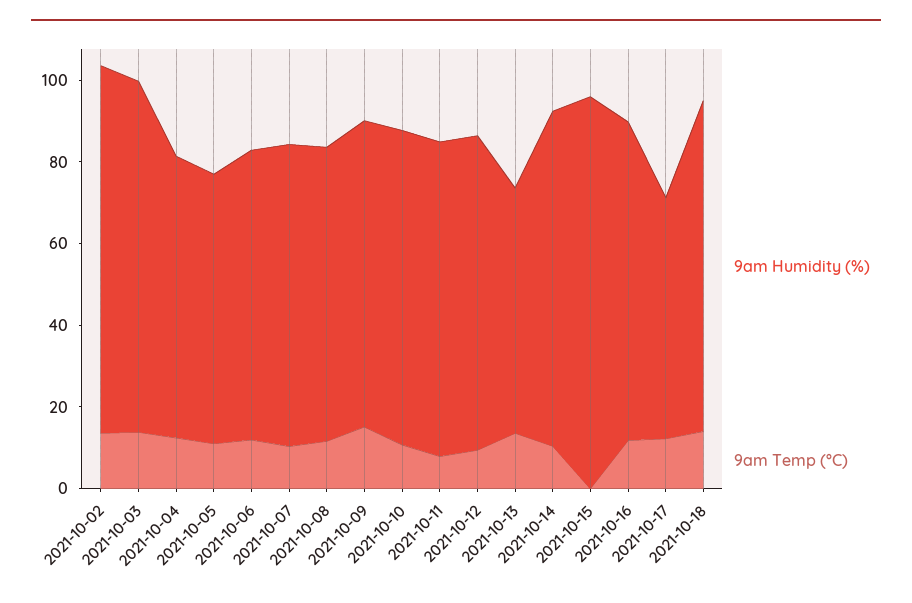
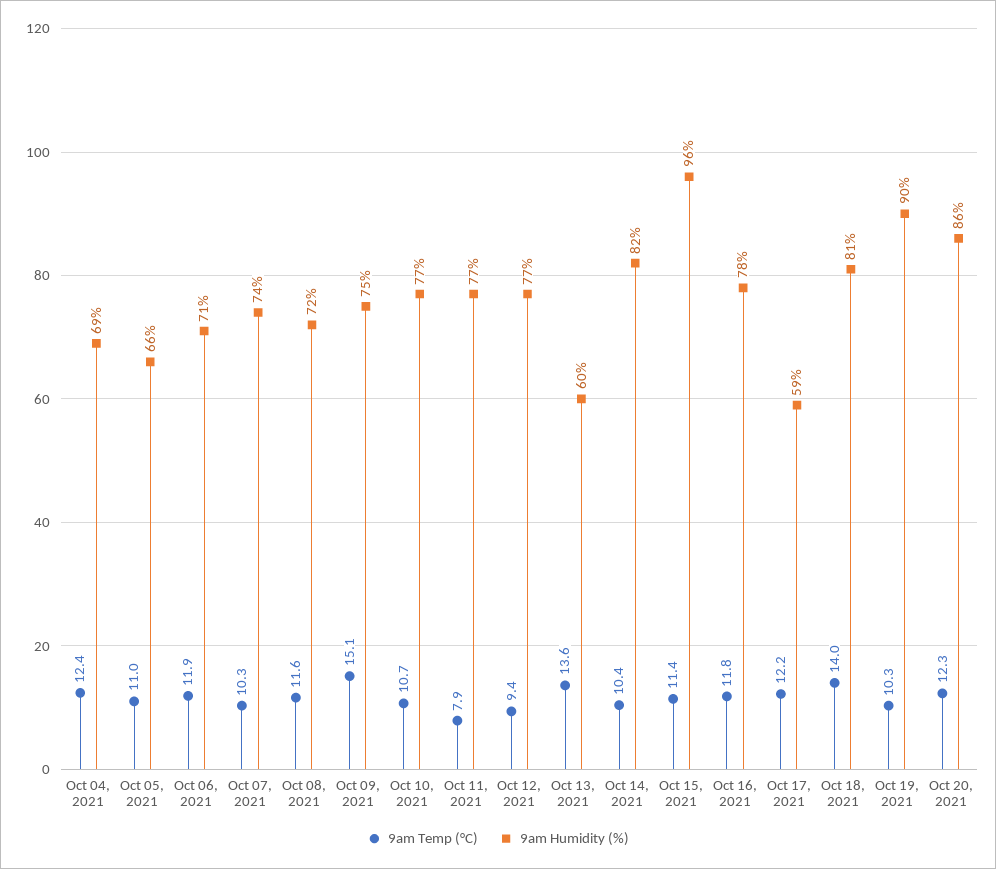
9am Humidity (%), 2021-10-02: 90 -> none
9am Temp (°C), 2021-10-02: 15 -> none
9am Humidity (%), 2021-10-03: 85 -> none
9am Temp (°C), 2021-10-03: 15 -> none
9am Temp (°C), 2021-10-15: 0 -> 11.4
9am Temp (°C), Oct 19, 2021: none -> 10.3
9am Humidity (%), Oct 19, 2021: none -> 90
9am Temp (°C), Oct 20, 2021: none -> 12.3
9am Humidity (%), Oct 20, 2021: none -> 86

